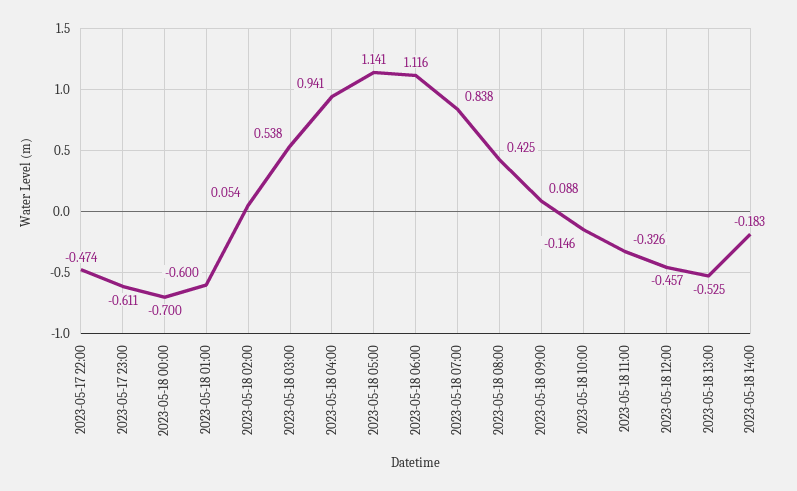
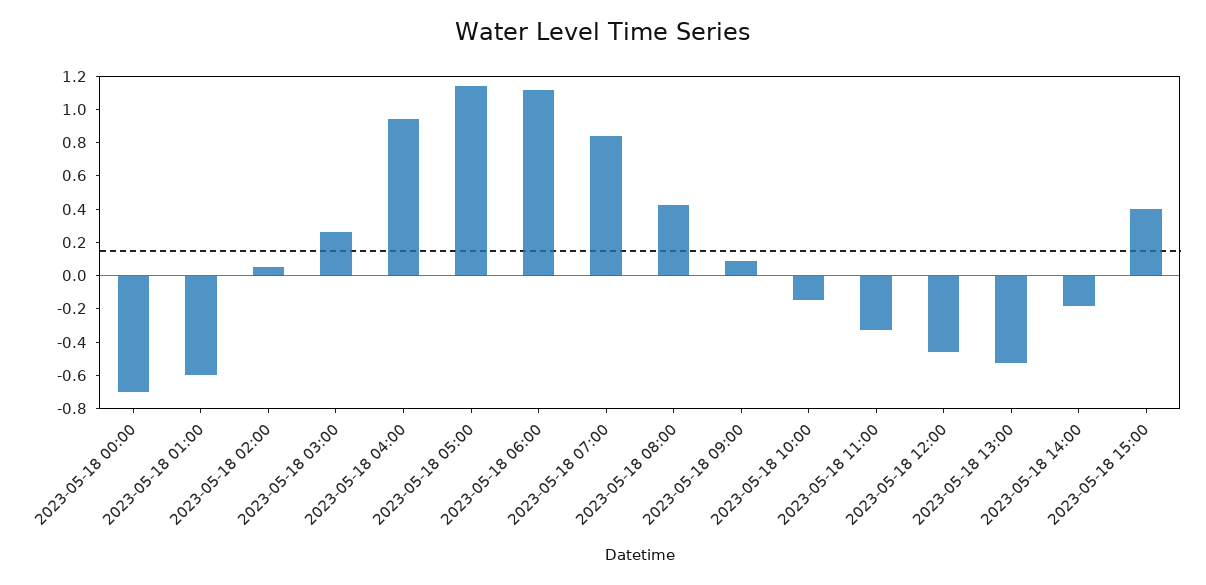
2023-05-17 22:00: -0.474 -> none
2023-05-17 23:00: -0.611 -> none
2023-05-18 03:00: 0.538 -> 0.25
2023-05-18 15:00: none -> 0.4

